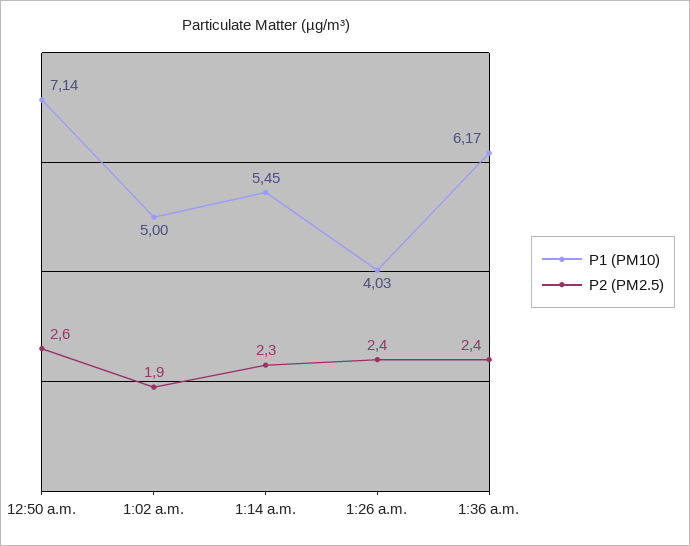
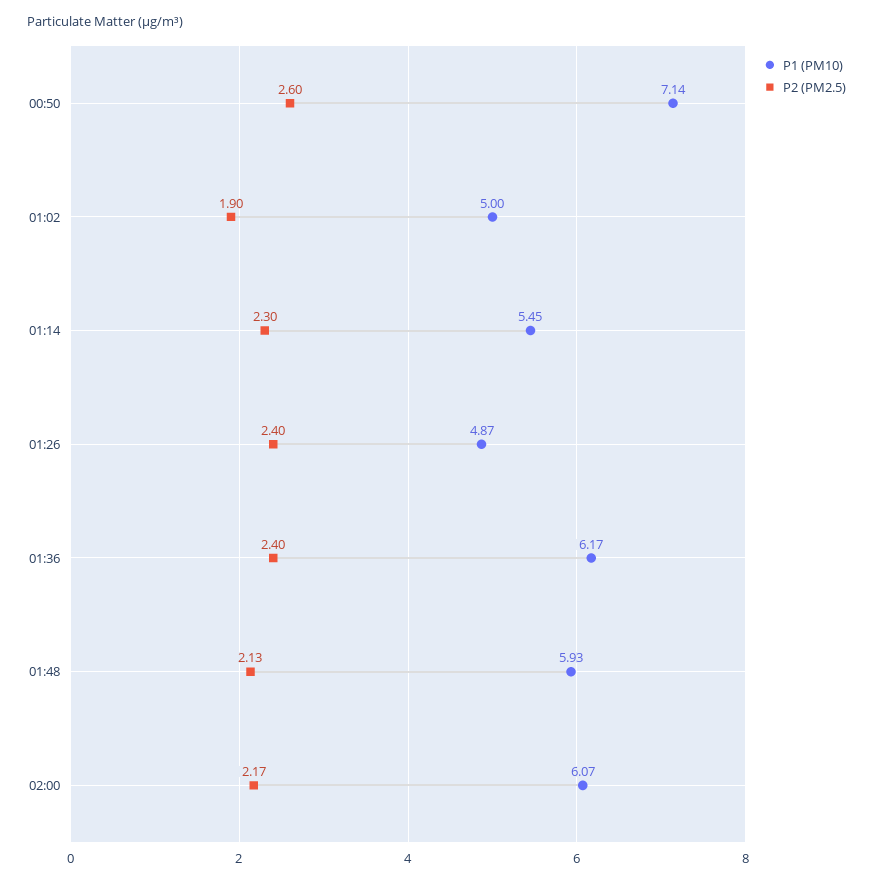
P1 (PM10), 1:26 a.m.: 4.03 -> 4.87
P1 (PM10), 01:48: none -> 5.93
P2 (PM2.5), 01:48: none -> 2.13
P1 (PM10), 02:00: none -> 6.07
P2 (PM2.5), 02:00: none -> 2.17

